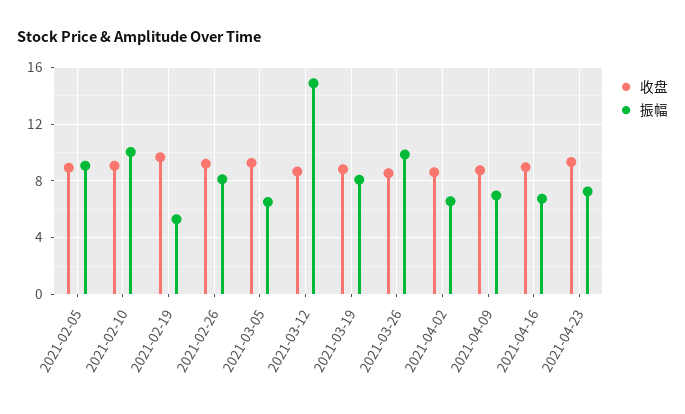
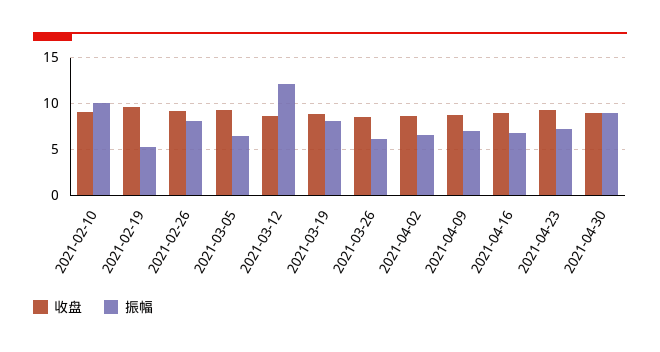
收盘, 2021-02-05: 9 -> none
振幅, 2021-02-05: 9 -> none
振幅, 2021-03-12: 15 -> 12
振幅, 2021-03-26: 10 -> 6
收盘, 2021-04-30: none -> 9
振幅, 2021-04-30: none -> 9

